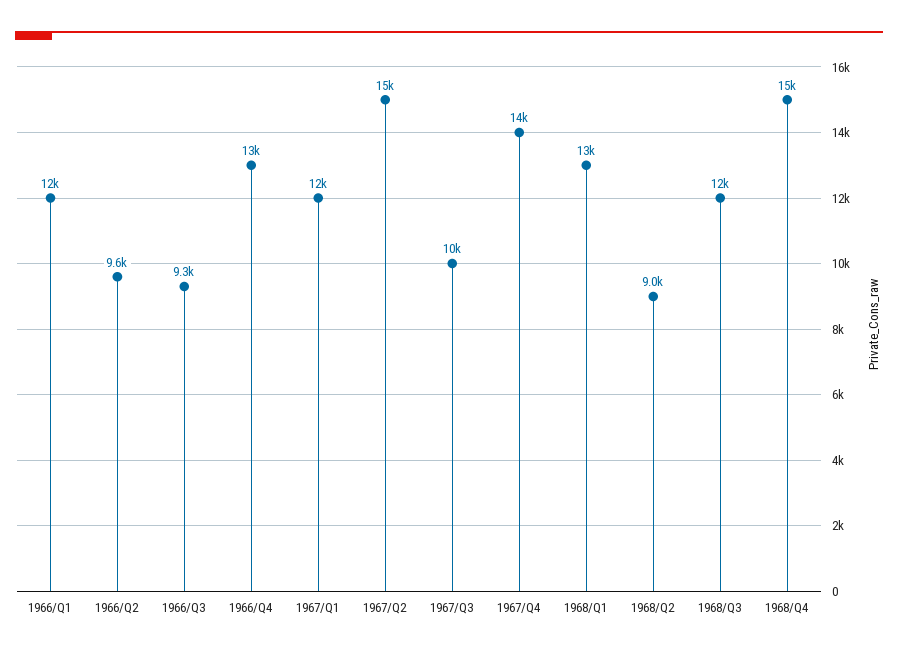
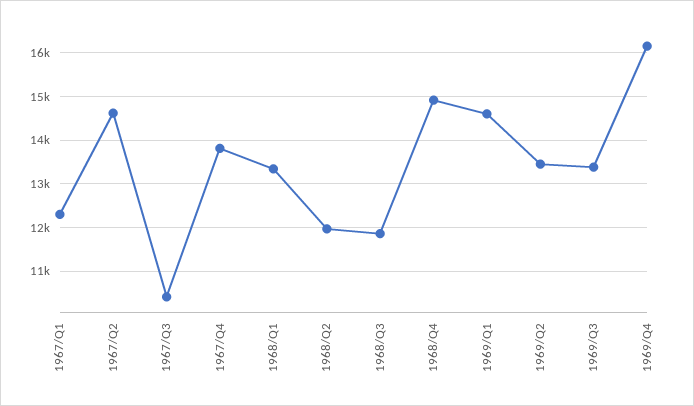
1966/Q1: 12000 -> none
1966/Q2: 9600 -> none
1966/Q3: 9300 -> none
1966/Q4: 13000 -> none
1968/Q2: 9000 -> 12000
1969/Q1: none -> 14600
1969/Q2: none -> 13400
1969/Q3: none -> 13400
1969/Q4: none -> 16200

